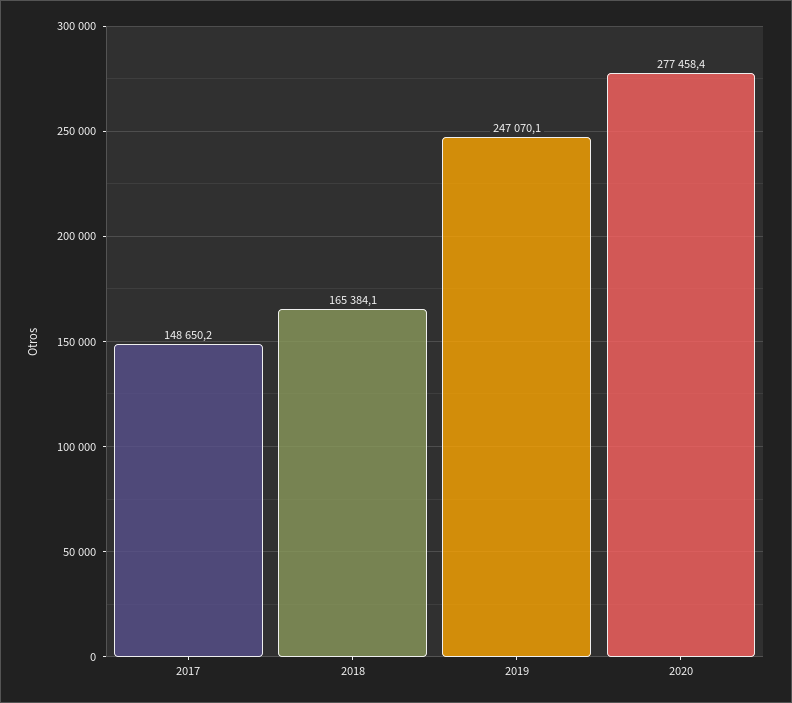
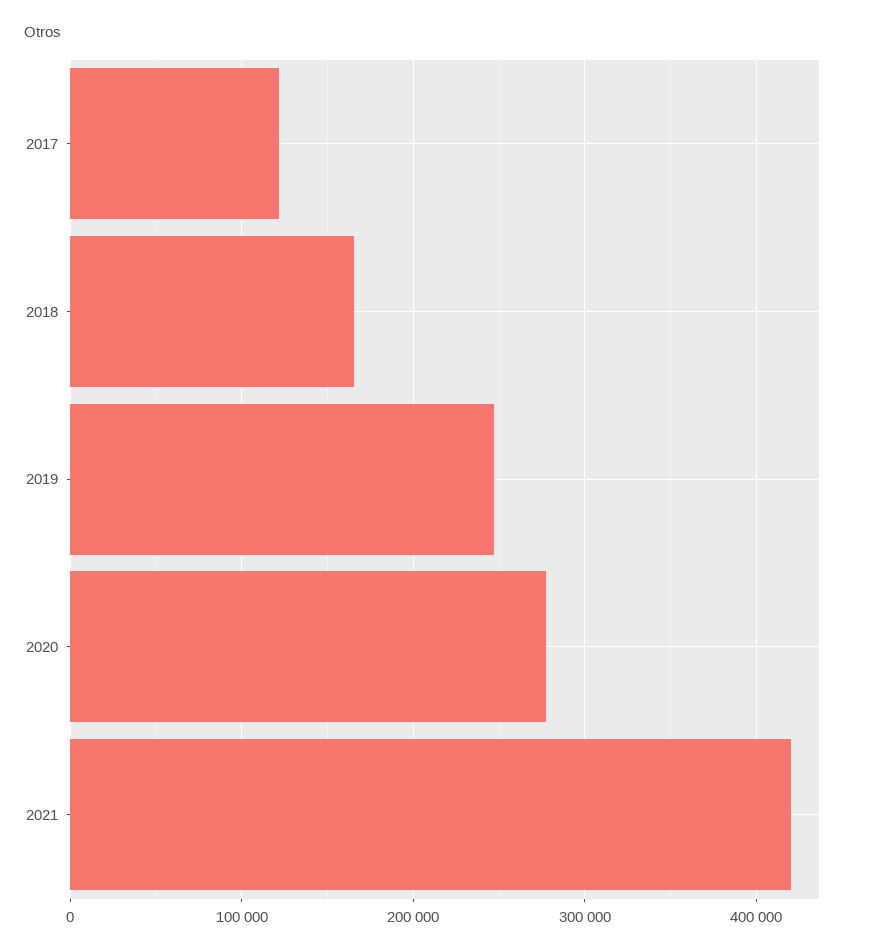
2017: 148650.2 -> 120000
2021: none -> 420000

